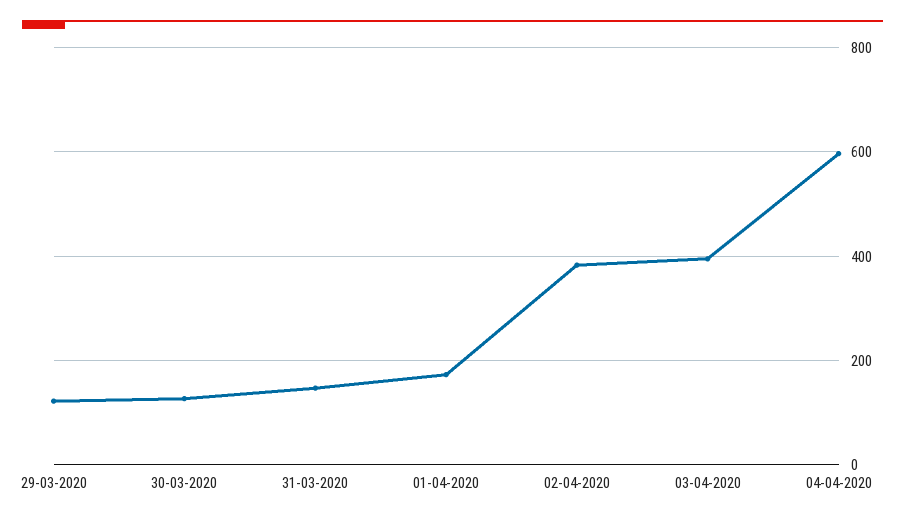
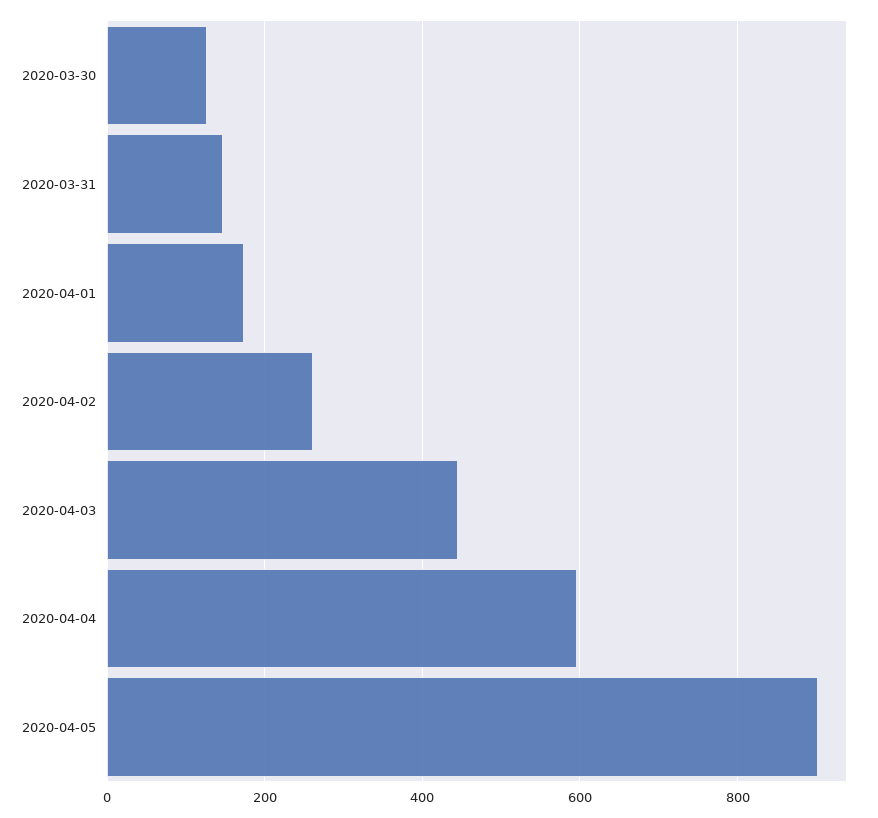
29-03-2020: 120 -> none
02-04-2020: 380 -> 260
03-04-2020: 400 -> 440
2020-04-05: none -> 900

